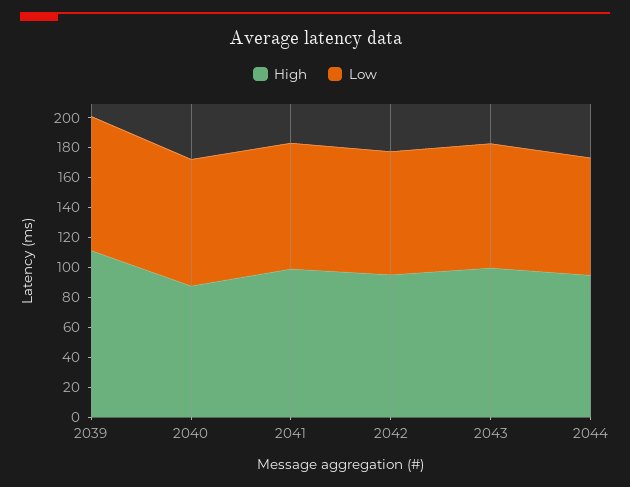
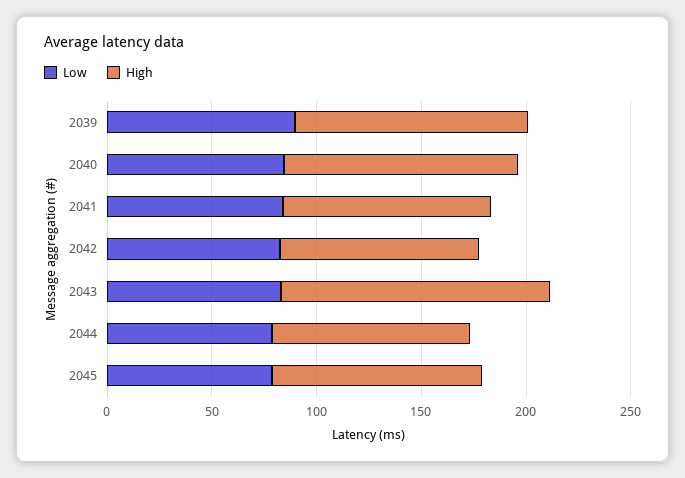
High, 2040: 90 -> 110
High, 2043: 100 -> 130
Low, 2045: none -> 80
High, 2045: none -> 100

